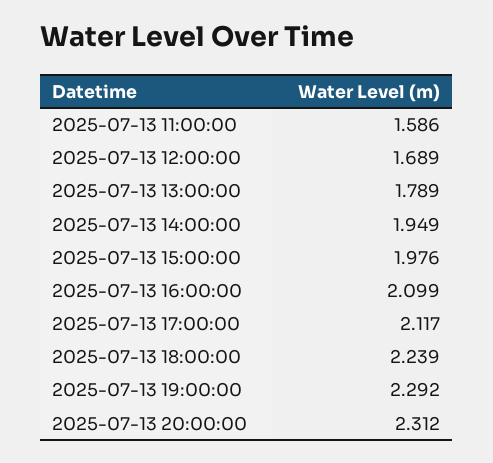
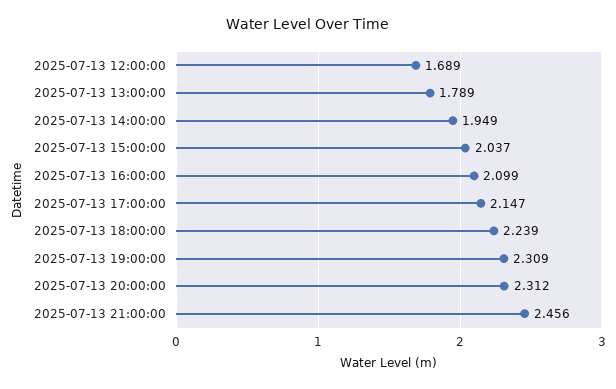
2025-07-13 11:00:00: 1.586 -> none
2025-07-13 15:00:00: 1.976 -> 2.037
2025-07-13 17:00:00: 2.117 -> 2.147
2025-07-13 19:00:00: 2.292 -> 2.309
2025-07-13 21:00:00: none -> 2.456

